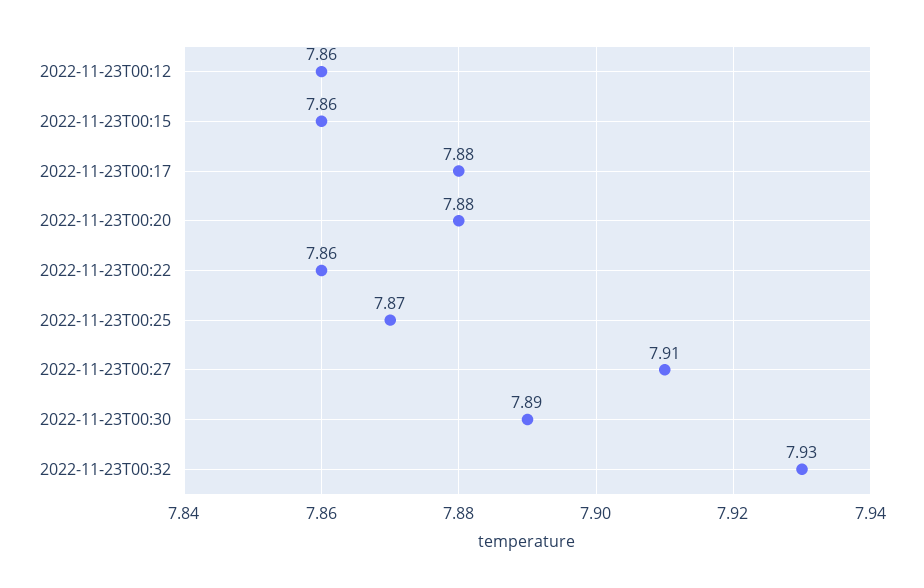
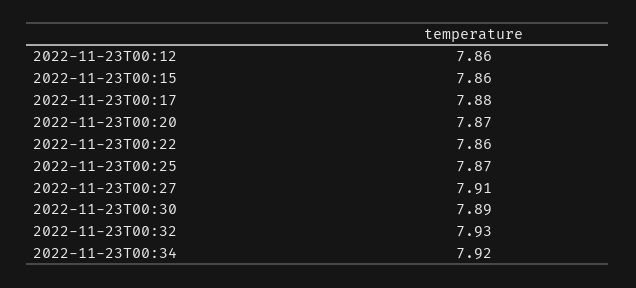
2022-11-23T00:20: 7.88 -> 7.87
2022-11-23T00:34: none -> 7.92

